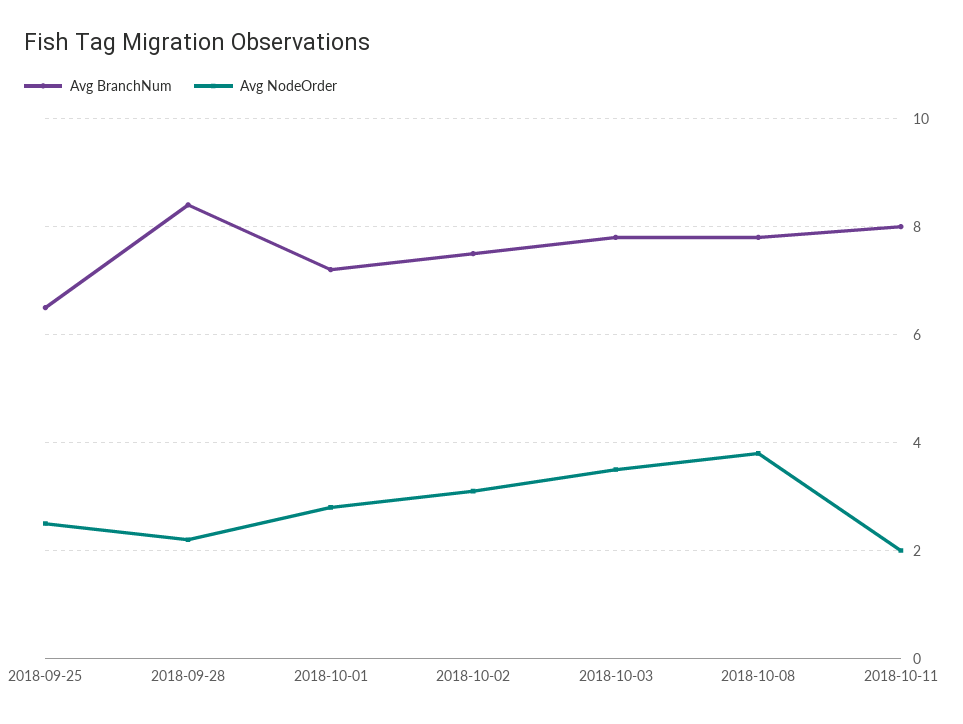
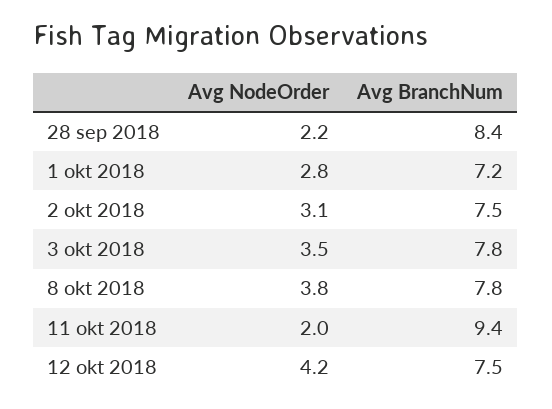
Avg BranchNum, 2018-09-25: 6.5 -> none
Avg NodeOrder, 2018-09-25: 2.5 -> none
Avg BranchNum, 2018-10-11: 8 -> 9.4
Avg NodeOrder, 12 okt 2018: none -> 4.2
Avg BranchNum, 12 okt 2018: none -> 7.5

